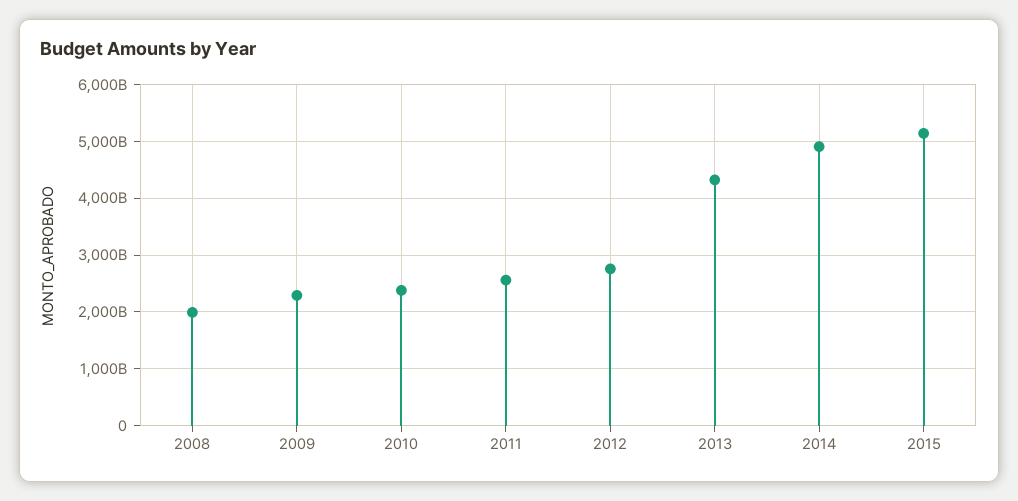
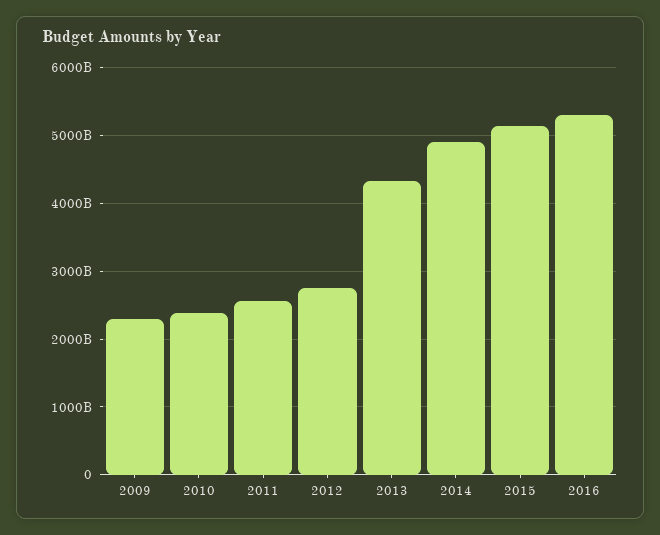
2008: 2000000000000 -> none
2016: none -> 5300000000000

